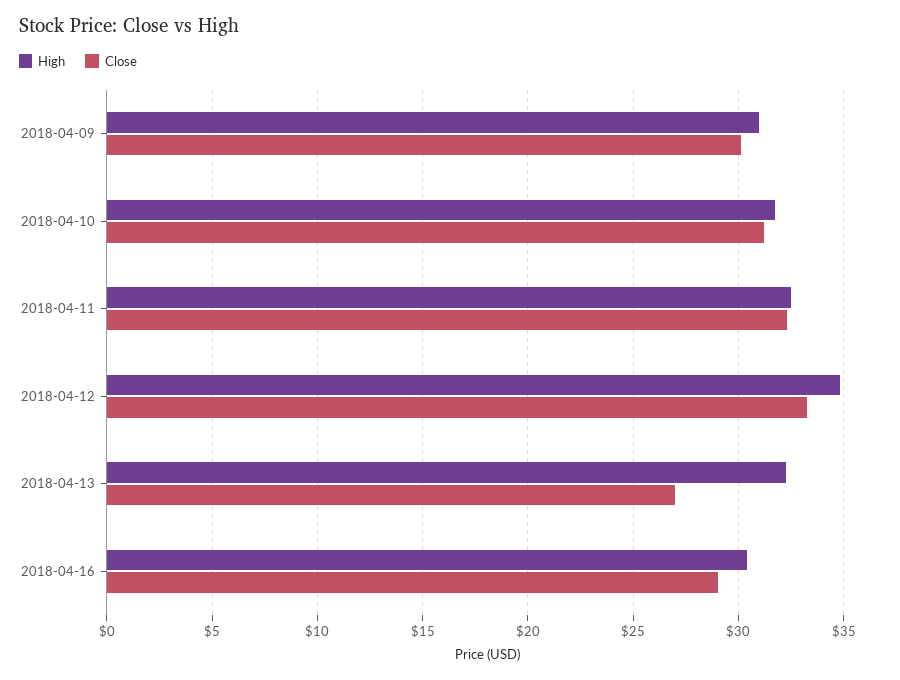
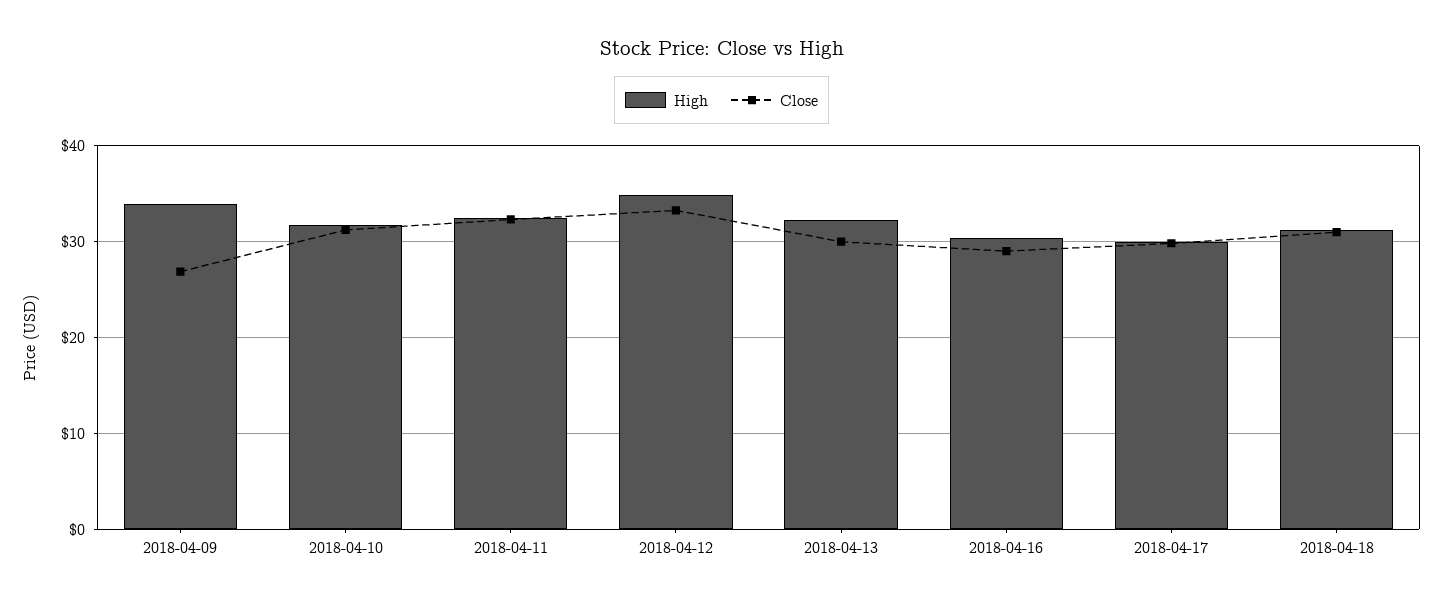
High, 2018-04-09: 31 -> 34
Close, 2018-04-09: 30 -> 27
Close, 2018-04-13: 27 -> 30
High, 2018-04-17: none -> 30
Close, 2018-04-17: none -> 30
High, 2018-04-18: none -> 31
Close, 2018-04-18: none -> 31

